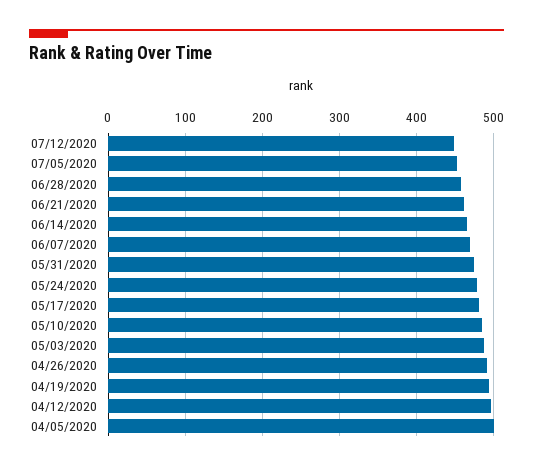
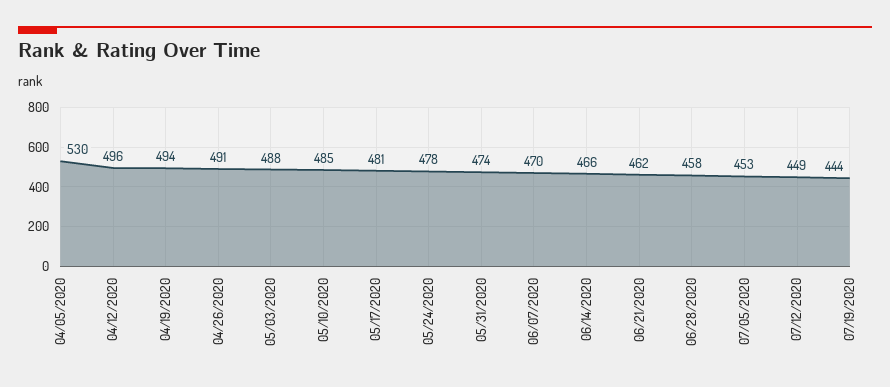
04/05/2020: 500 -> 530
07/19/2020: none -> 444

